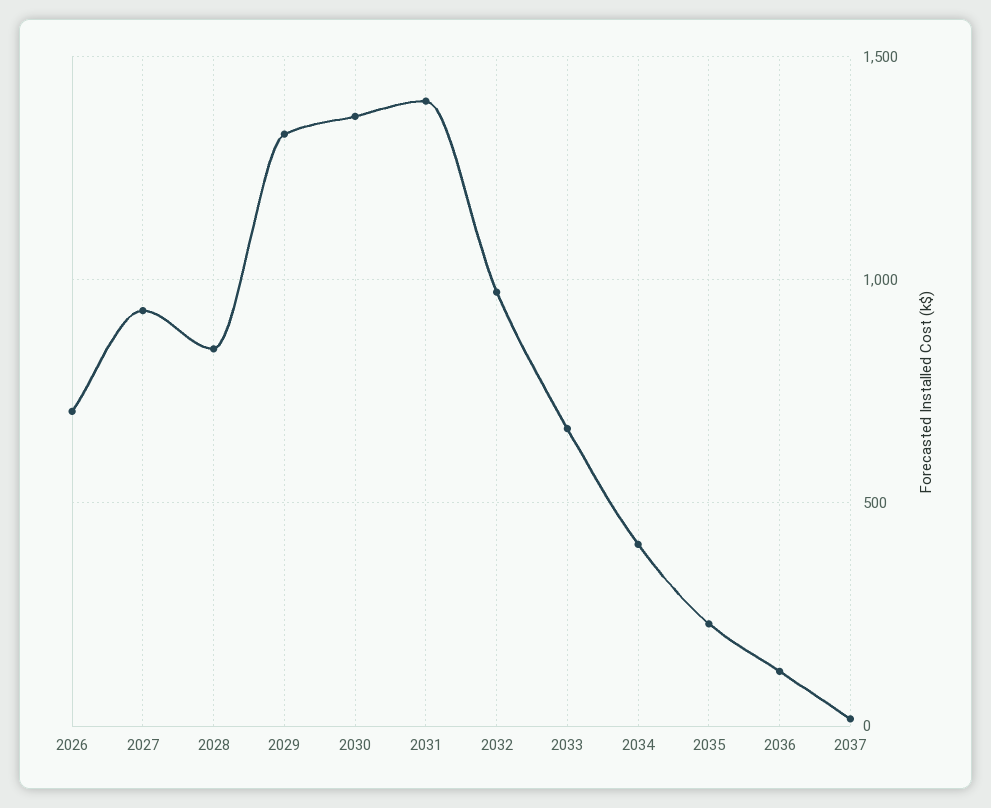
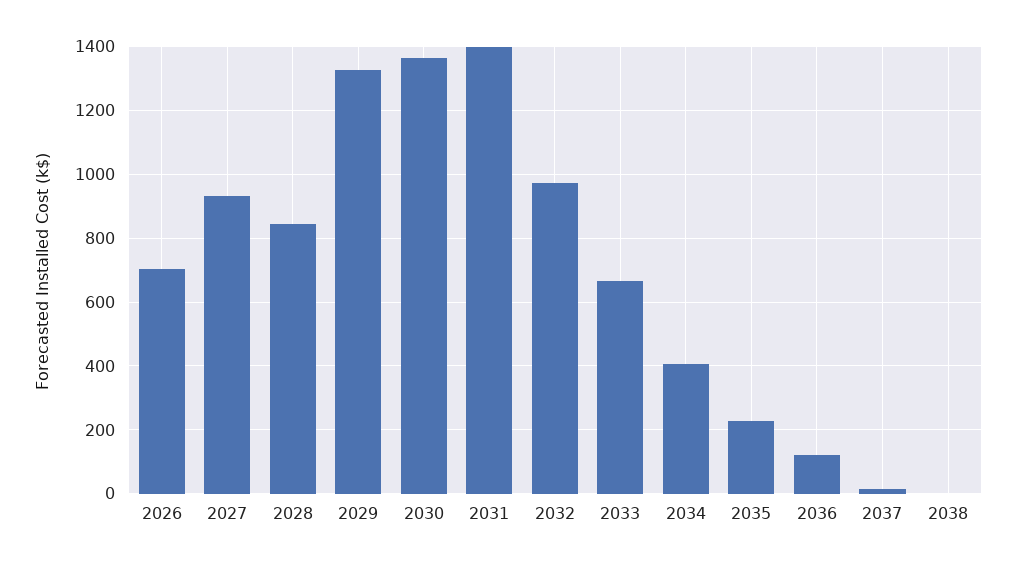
2038: none -> 0

